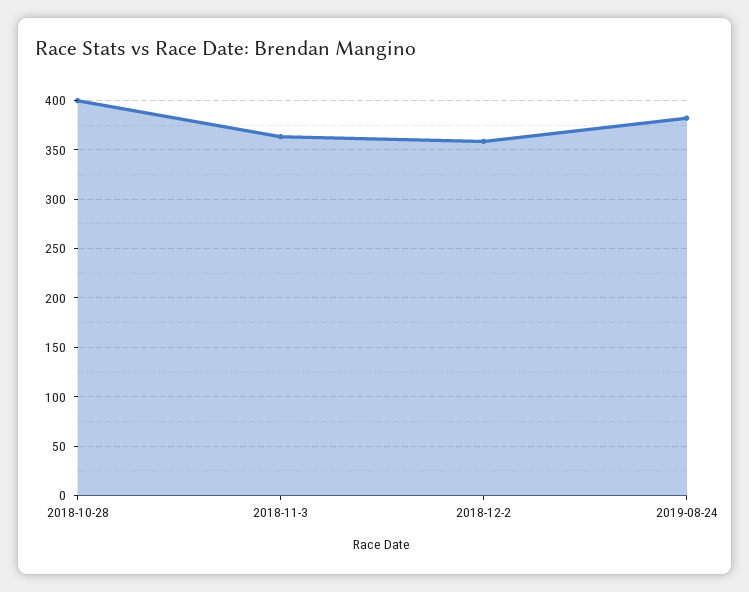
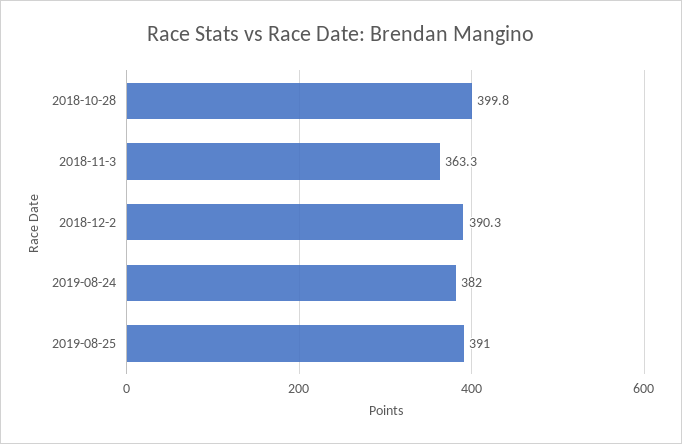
2018-12-2: 360 -> 390.3
2019-08-25: none -> 391

